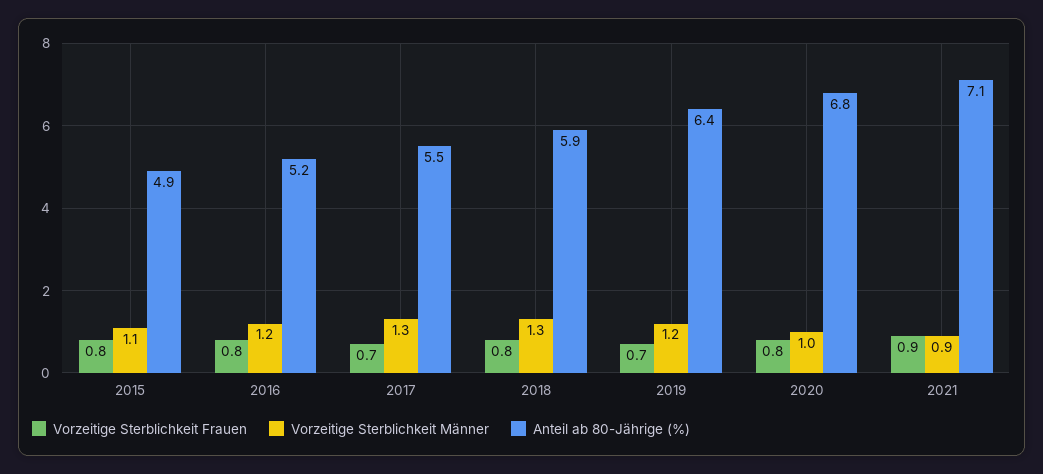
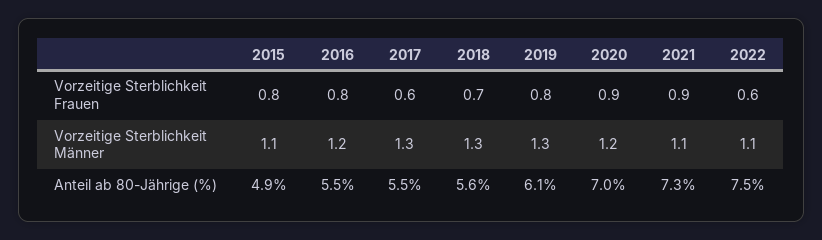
Anteil ab 80-Jährige (%), 2016: 5.2 -> 5.5
Vorzeitige Sterblichkeit Frauen, 2017: 0.7 -> 0.6
Vorzeitige Sterblichkeit Frauen, 2018: 0.8 -> 0.7
Anteil ab 80-Jährige (%), 2018: 5.9 -> 5.6
Vorzeitige Sterblichkeit Frauen, 2019: 0.7 -> 0.8
Vorzeitige Sterblichkeit Männer, 2019: 1.2 -> 1.3
Anteil ab 80-Jährige (%), 2019: 6.4 -> 6.1
Vorzeitige Sterblichkeit Frauen, 2020: 0.8 -> 0.9
Vorzeitige Sterblichkeit Männer, 2020: 1 -> 1.2
Anteil ab 80-Jährige (%), 2020: 6.8 -> 7
Vorzeitige Sterblichkeit Männer, 2021: 0.9 -> 1.1
Anteil ab 80-Jährige (%), 2021: 7.1 -> 7.3
Vorzeitige Sterblichkeit Frauen, 2022: none -> 0.6
Vorzeitige Sterblichkeit Männer, 2022: none -> 1.1
Anteil ab 80-Jährige (%), 2022: none -> 7.5

